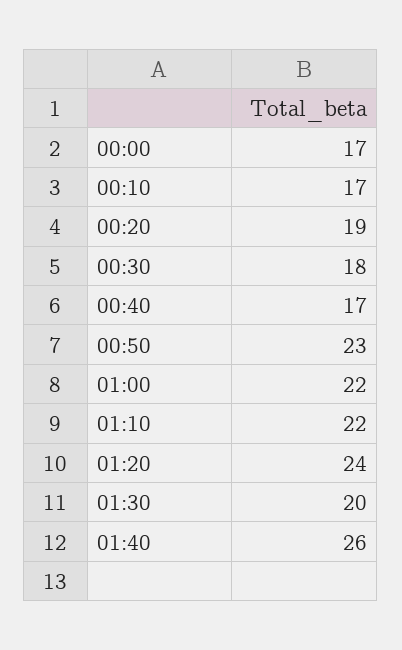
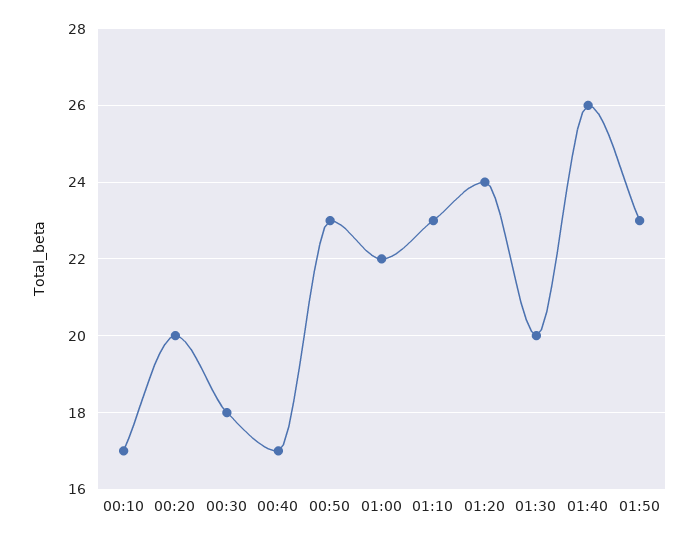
00:00: 17 -> none
00:20: 19 -> 20
01:10: 22 -> 23
01:50: none -> 23

